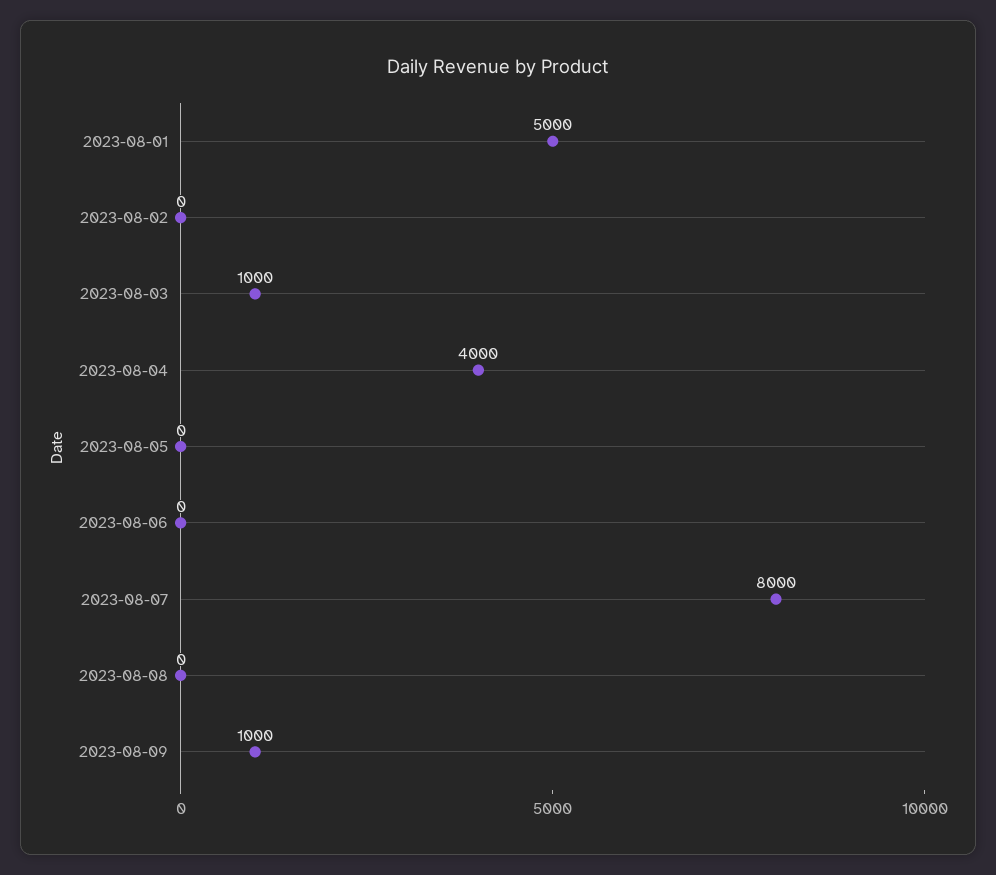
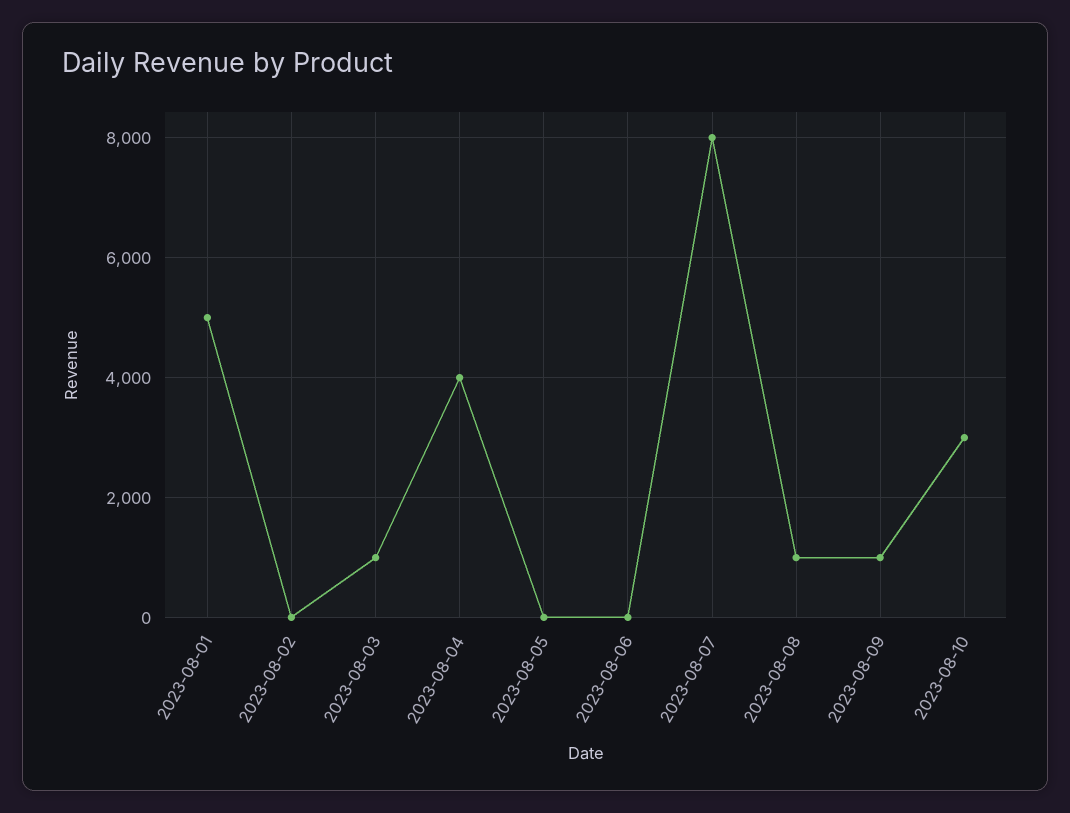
2023-08-08: 0 -> 1000
2023-08-10: none -> 3000

